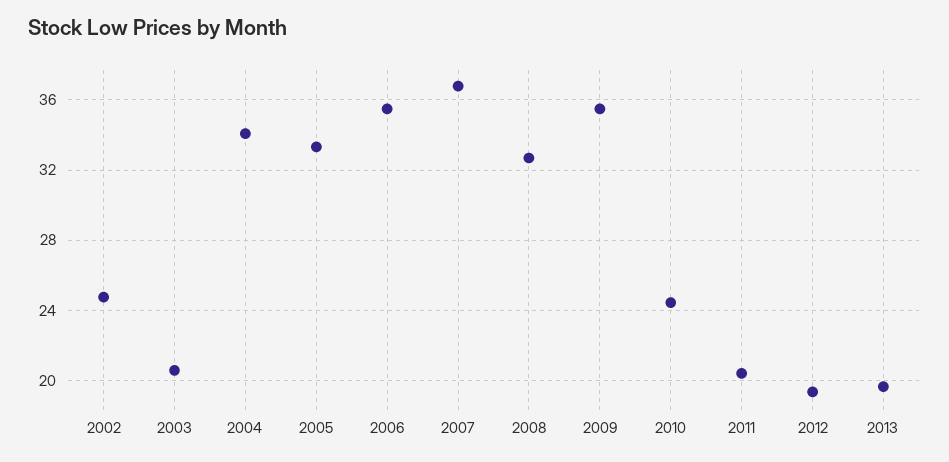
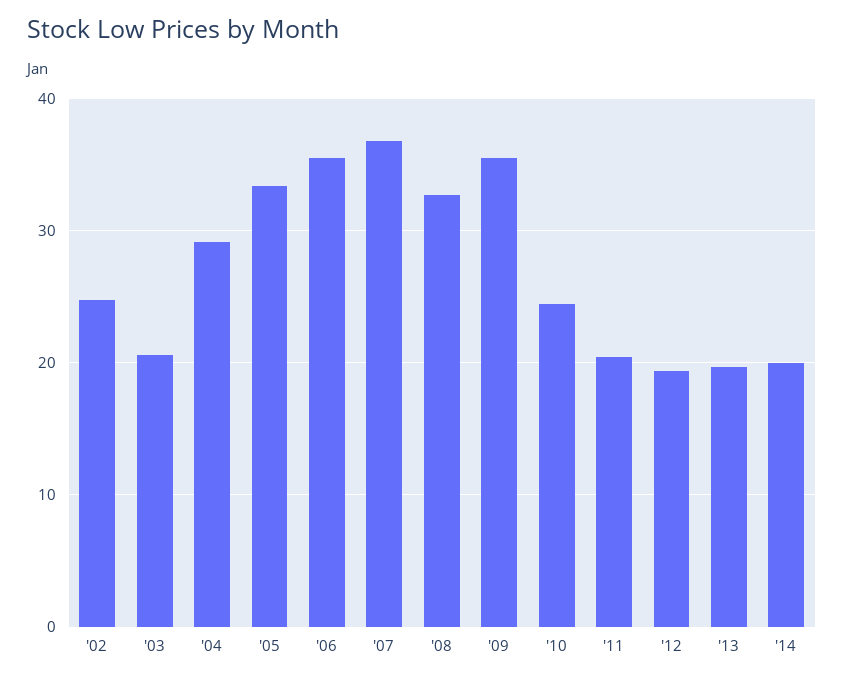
2004: 34 -> 29
'14: none -> 20

